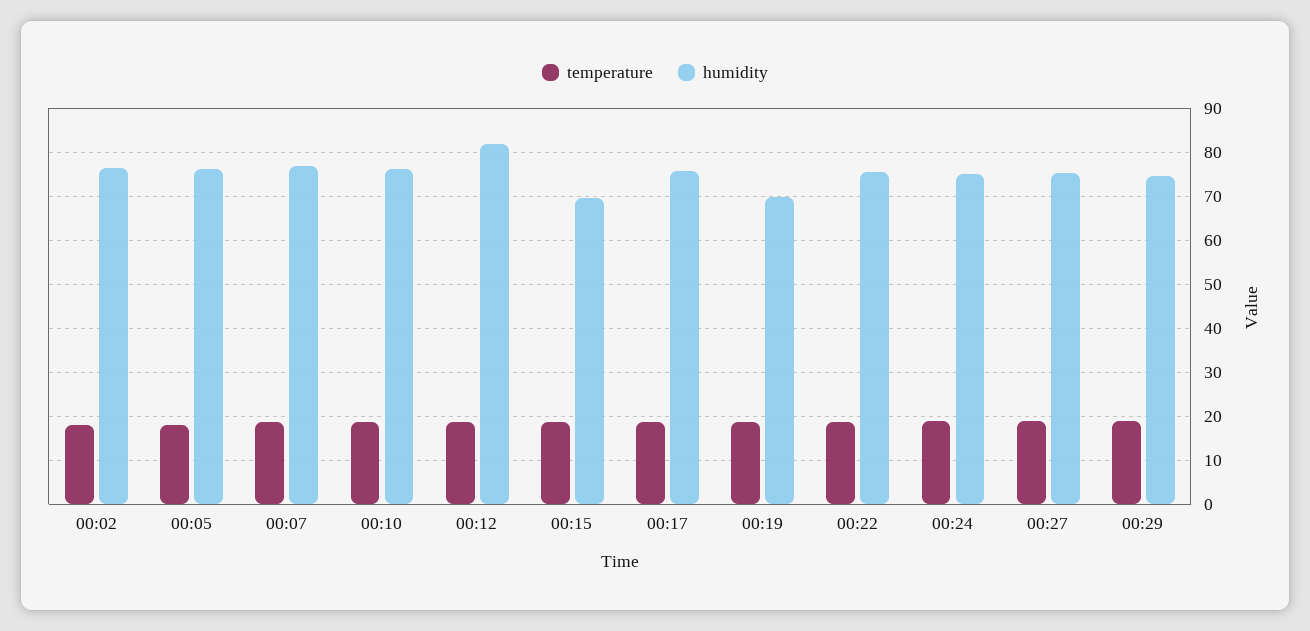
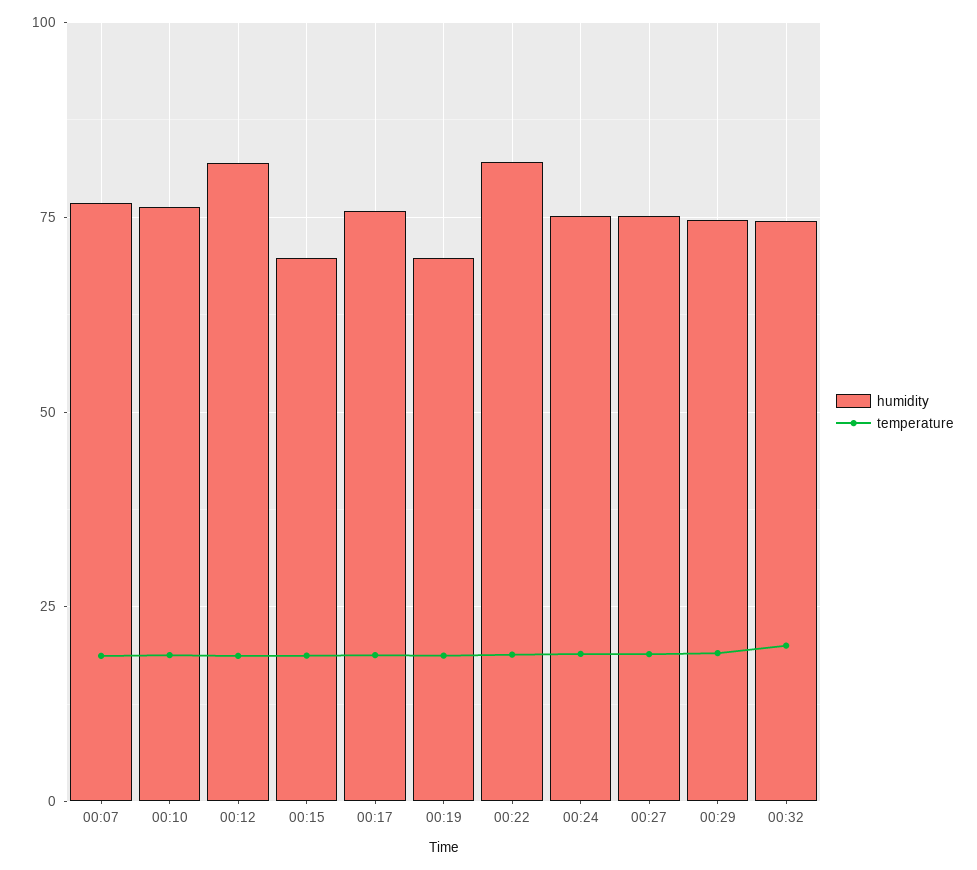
temperature, 00:02: 18 -> none
humidity, 00:02: 76 -> none
temperature, 00:05: 18 -> none
humidity, 00:05: 76 -> none
humidity, 00:22: 76 -> 82.5
humidity, 00:32: none -> 75
temperature, 00:32: none -> 20

